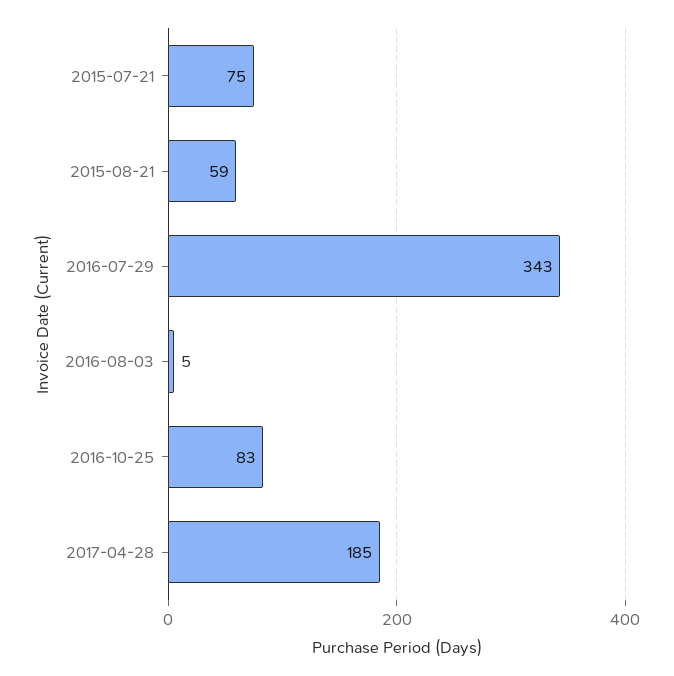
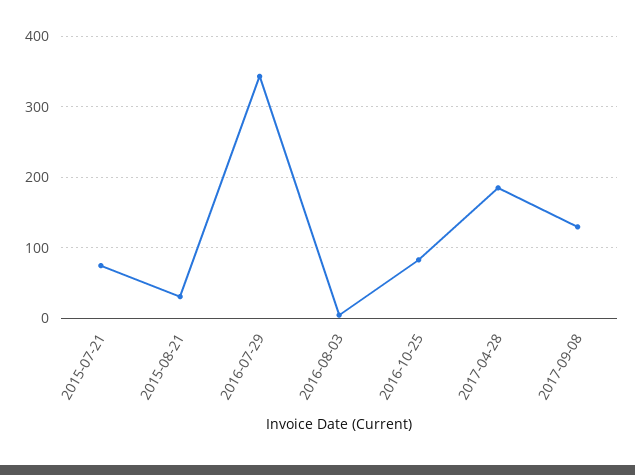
2015-08-21: 59 -> 30
2017-09-08: none -> 130

